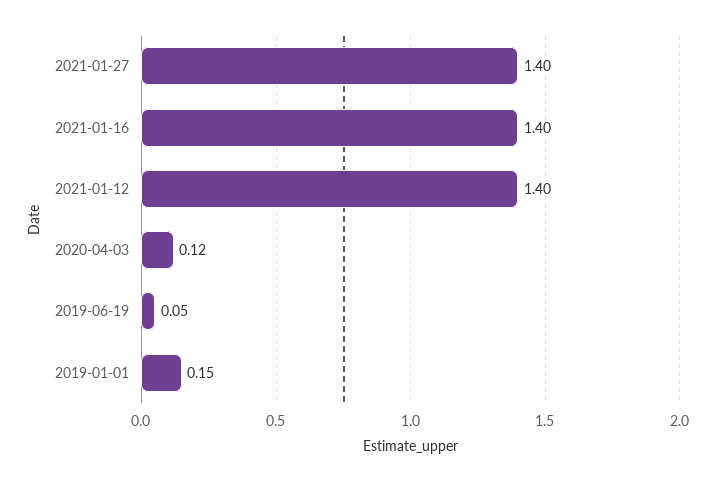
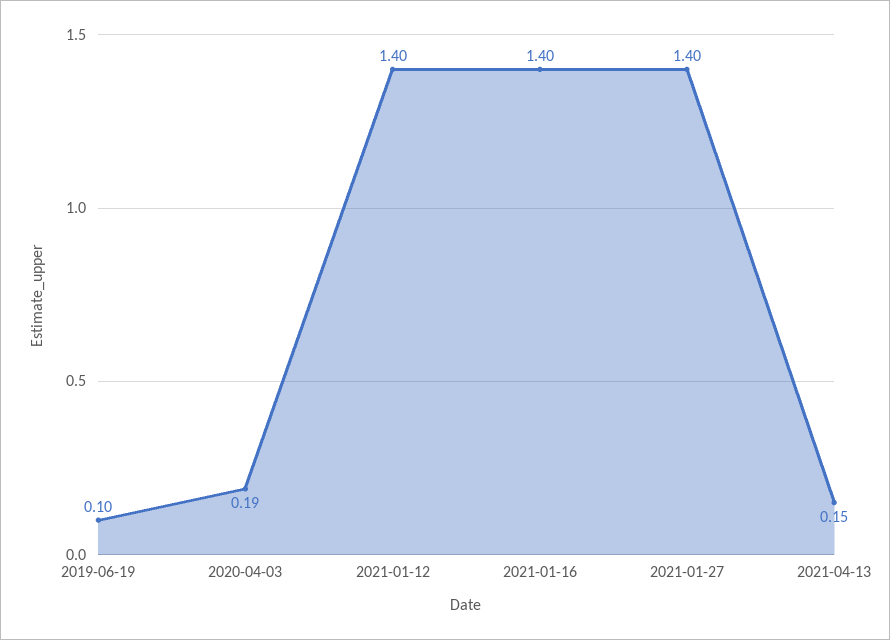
2020-04-03: 0.12 -> 0.19
2019-06-19: 0.05 -> 0.1
2019-01-01: 0.15 -> none
2021-04-13: none -> 0.15

